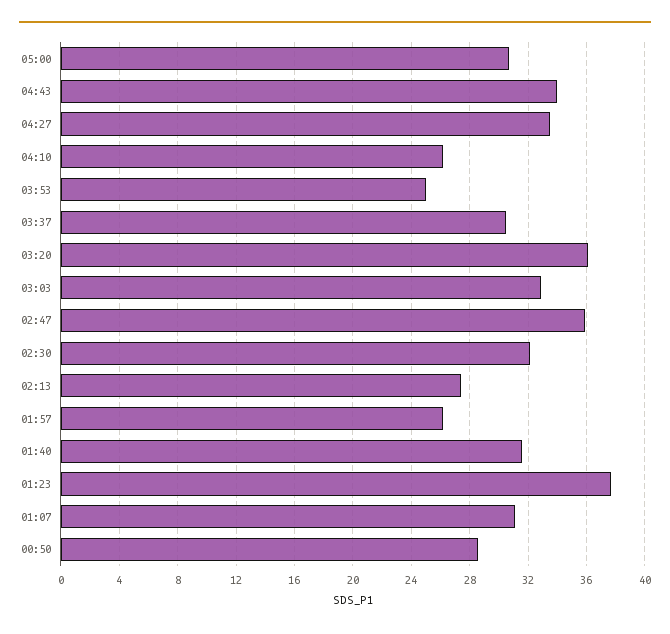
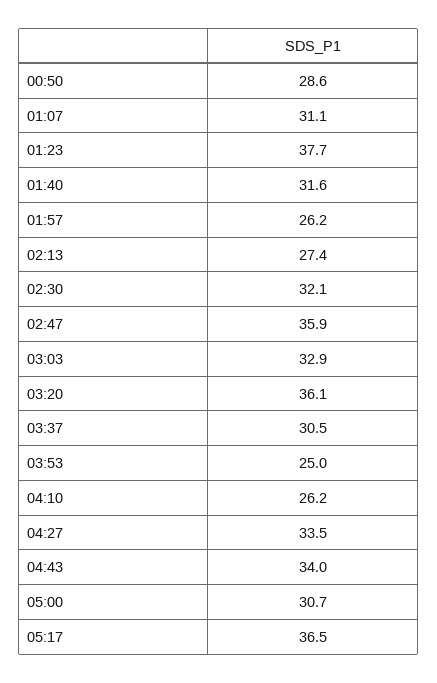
05:17: none -> 36.5

